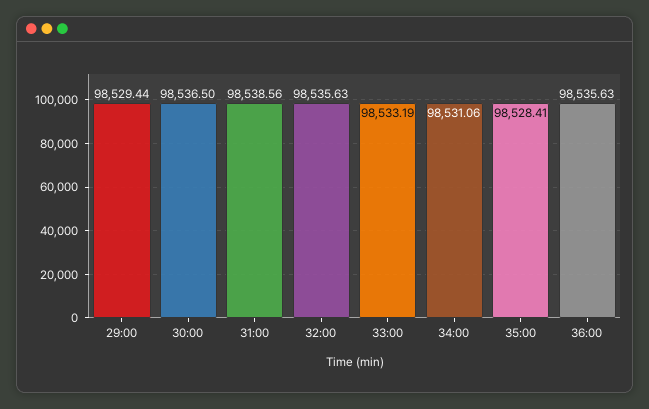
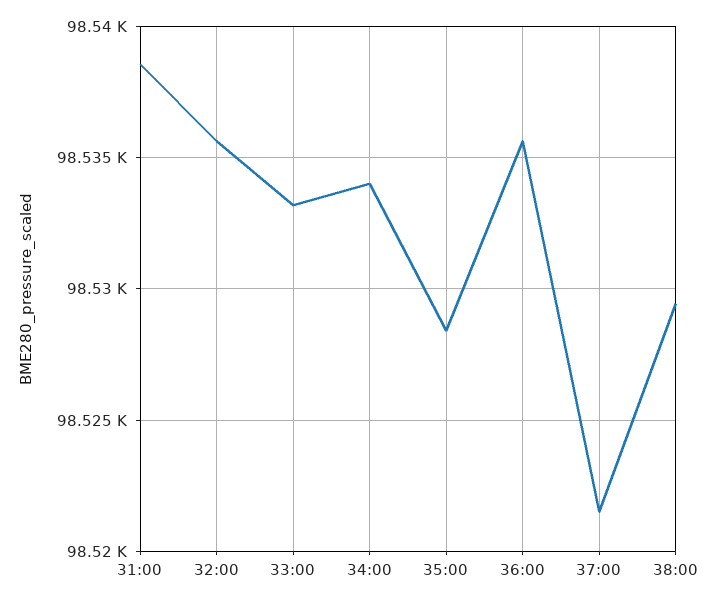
29:00: 98529.44 -> none
30:00: 98536.5 -> none
34:00: 98531.06 -> 98534
37:00: none -> 98521.5
38:00: none -> 98529.5

